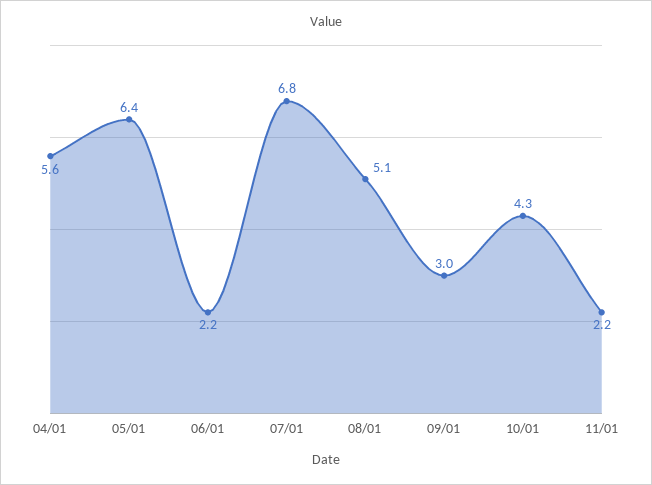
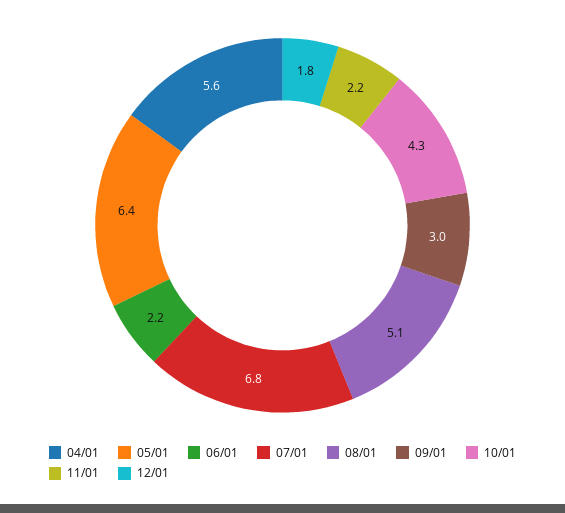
12/01: none -> 1.8

